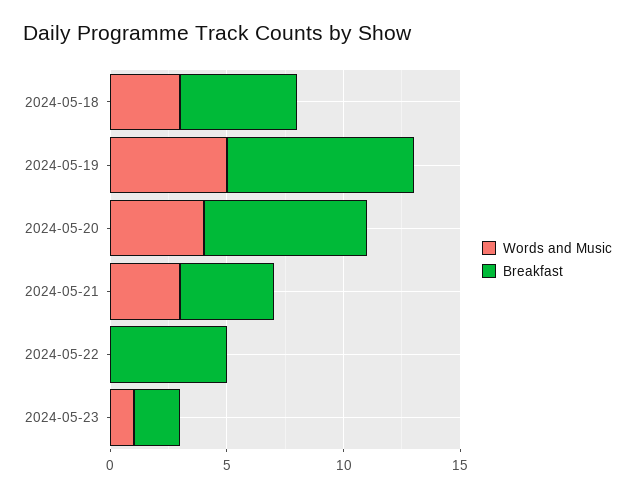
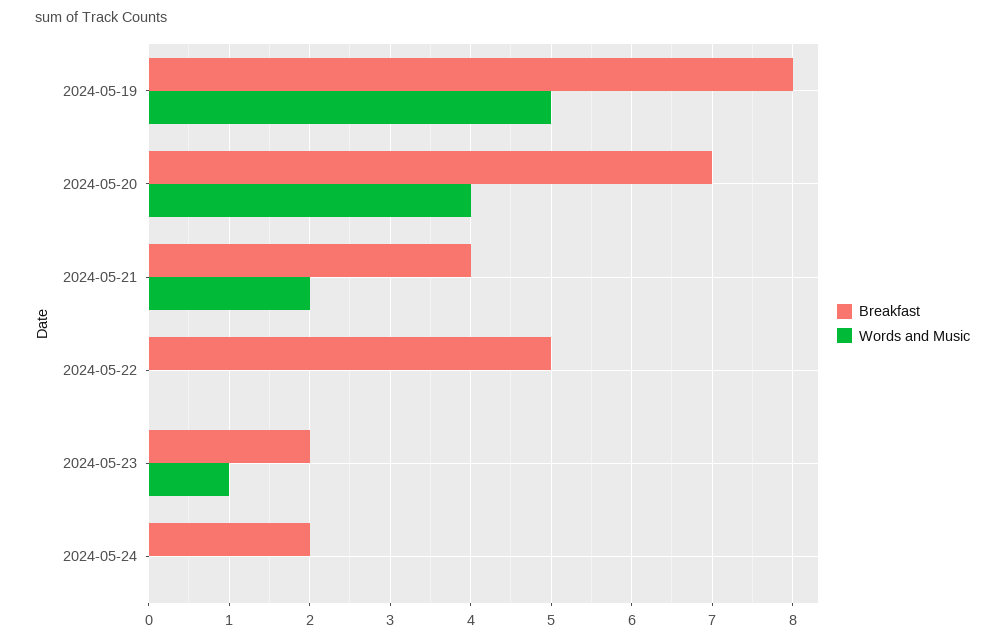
Words and Music, 2024-05-18: 3 -> none
Breakfast, 2024-05-18: 5 -> none
Words and Music, 2024-05-21: 3 -> 2
Breakfast, 2024-05-24: none -> 2
Words and Music, 2024-05-24: none -> 0

